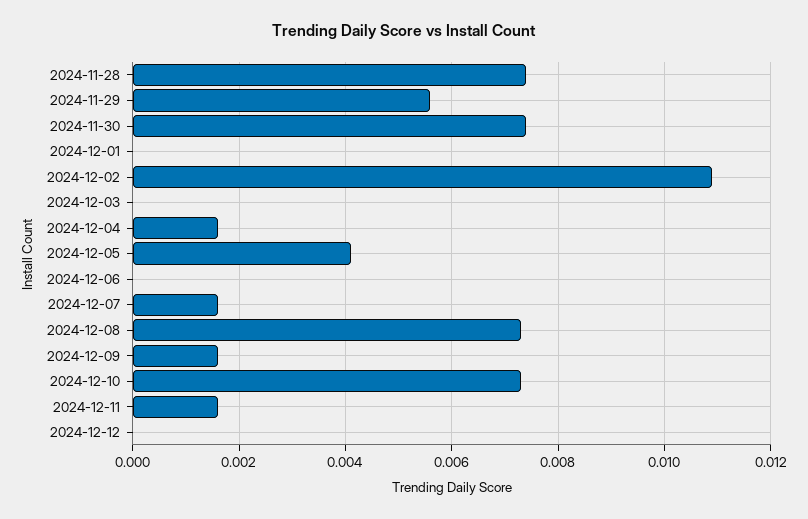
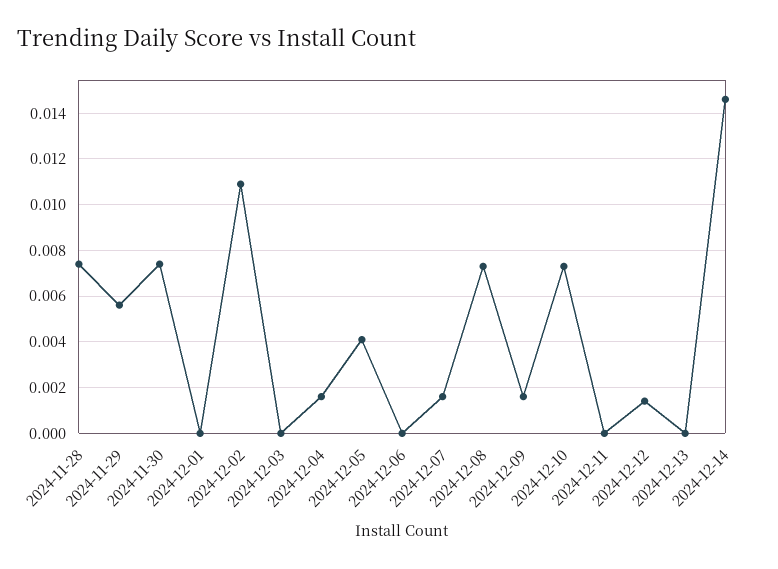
2024-12-11: 0.0015 -> 0
2024-12-12: 0 -> 0.0015
2024-12-13: none -> 0
2024-12-14: none -> 0.0145

